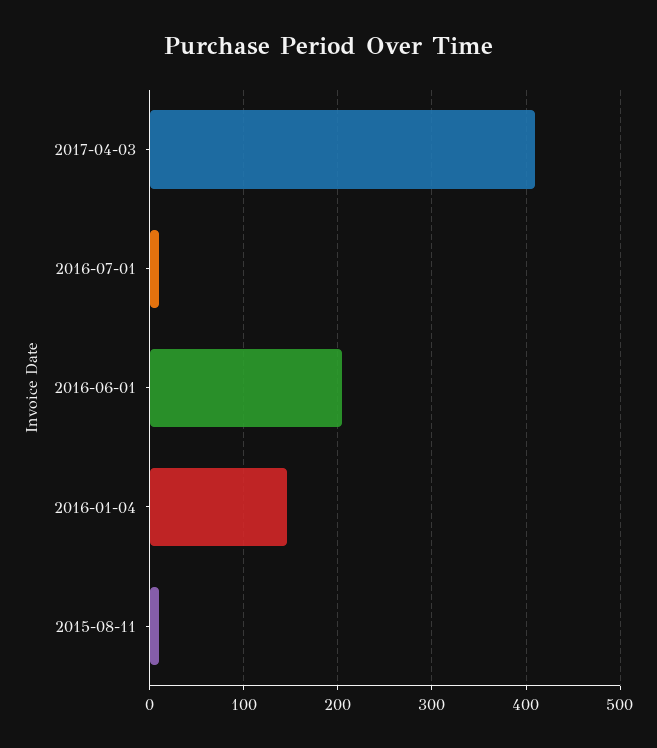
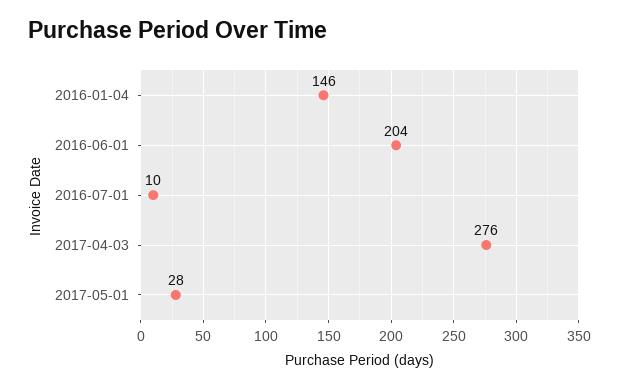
2017-04-03: 410 -> 276
2015-08-11: 10 -> none
2017-05-01: none -> 28

